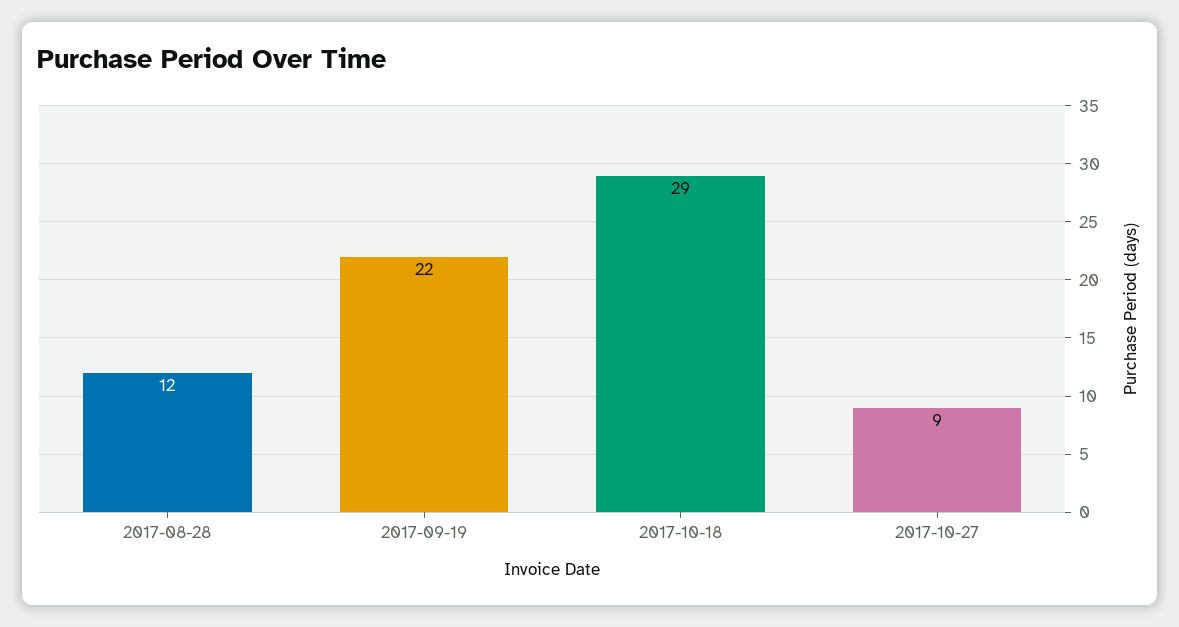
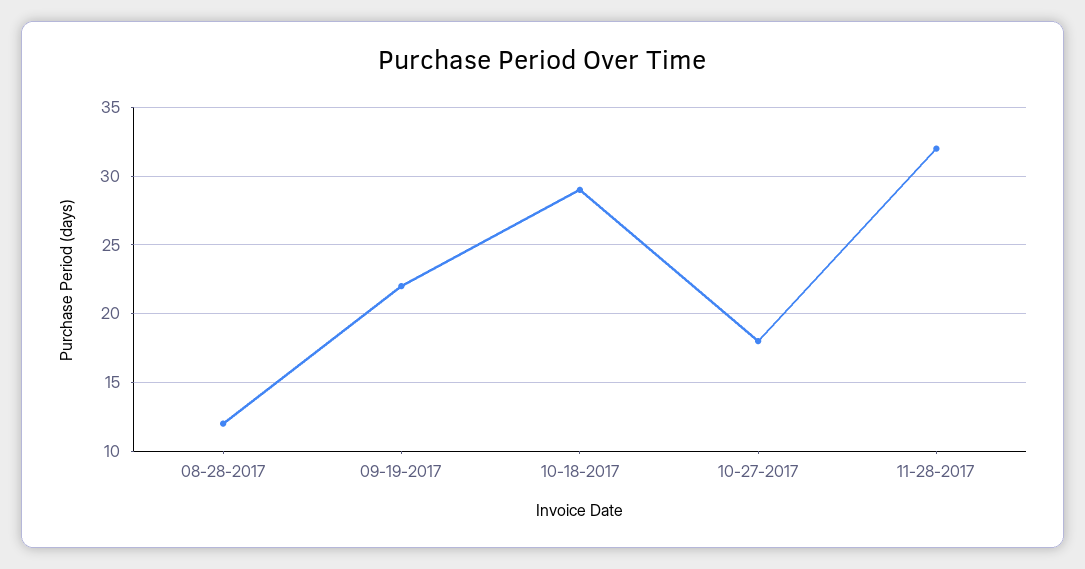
2017-10-27: 9 -> 18
11-28-2017: none -> 32

